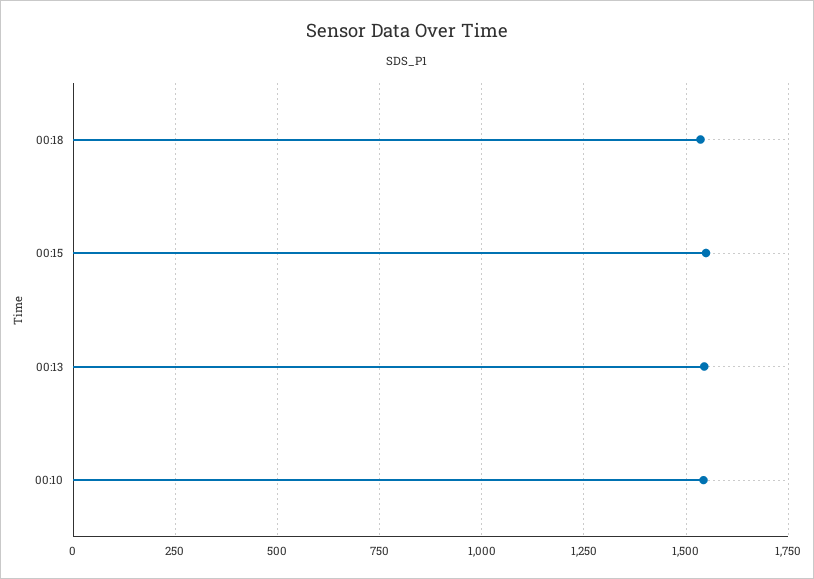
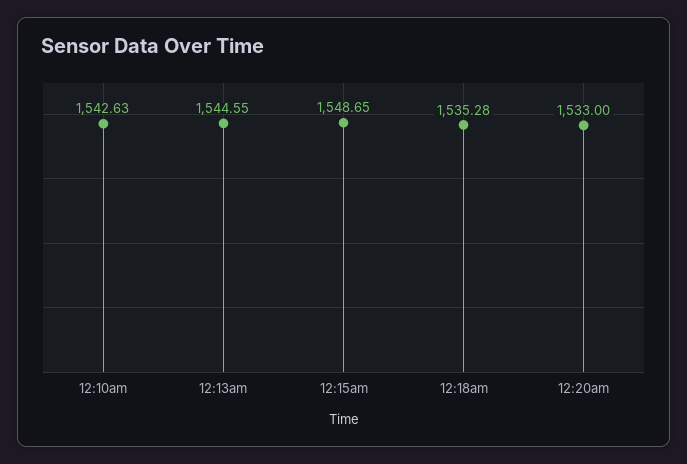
12:20am: none -> 1533

